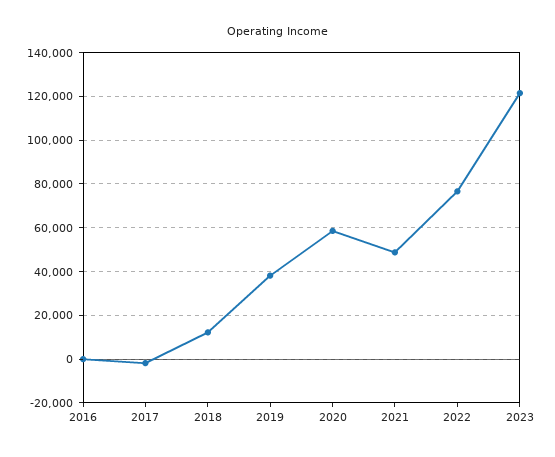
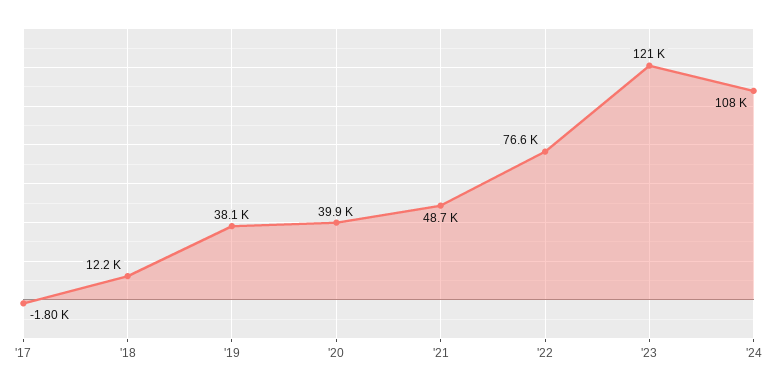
2016: 0 -> none
2020: 60000 -> 39900
'24: none -> 108000

